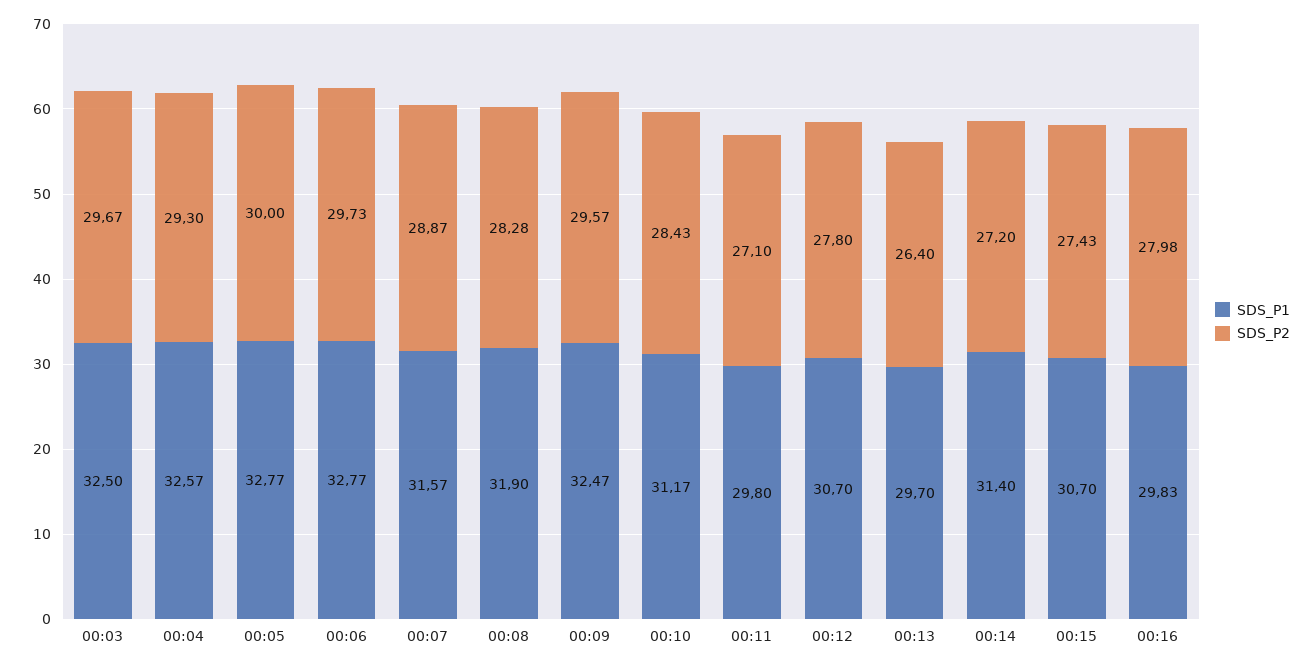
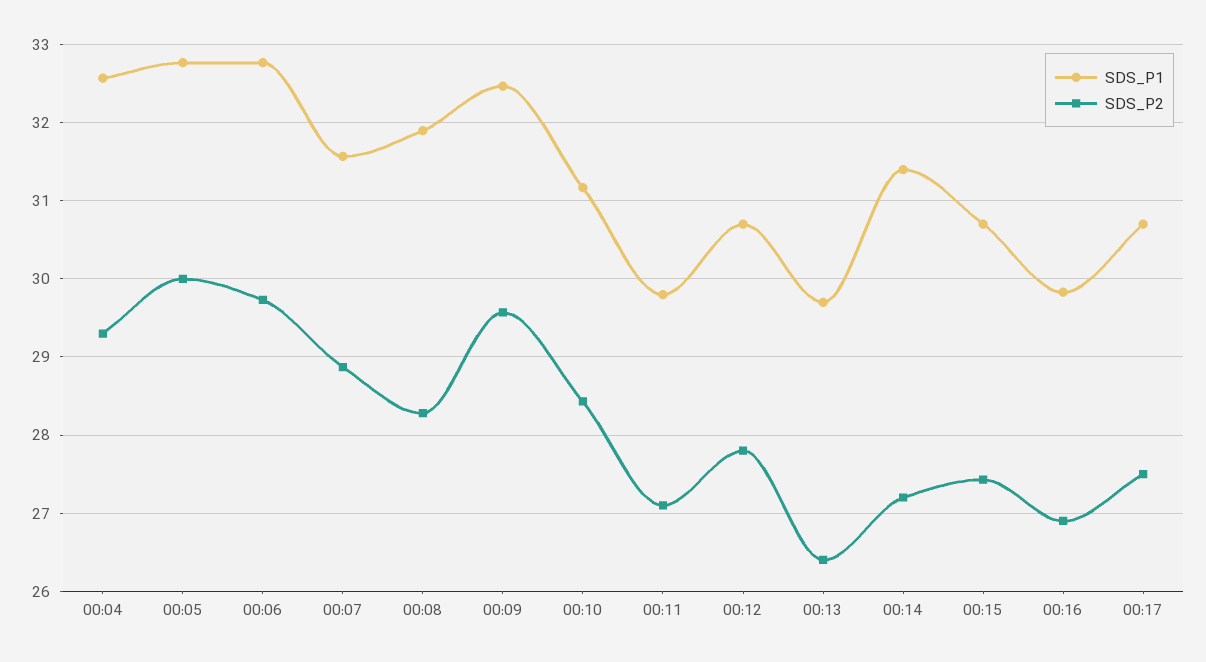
SDS_P1, 00:03: 32.5 -> none
SDS_P2, 00:03: 29.67 -> none
SDS_P2, 00:16: 27.98 -> 26.9
SDS_P1, 00:17: none -> 30.7
SDS_P2, 00:17: none -> 27.5

